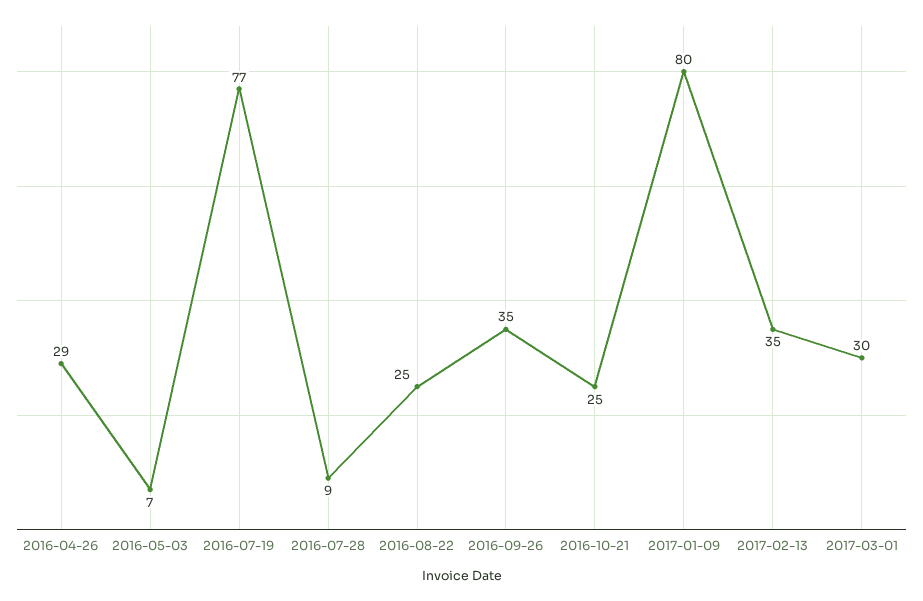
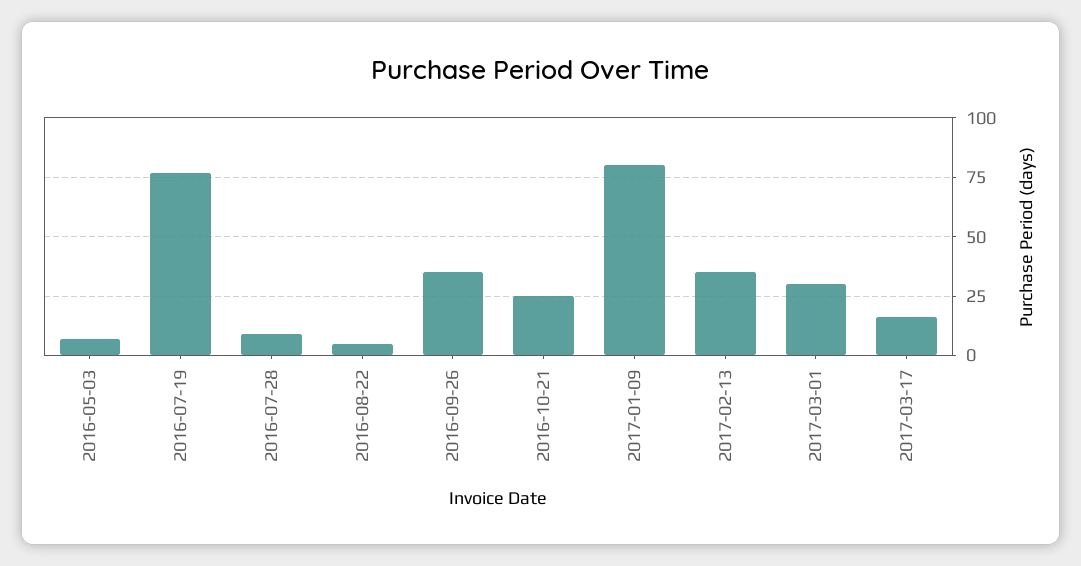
2016-04-26: 29 -> none
2016-08-22: 25 -> 5
2017-03-17: none -> 15

